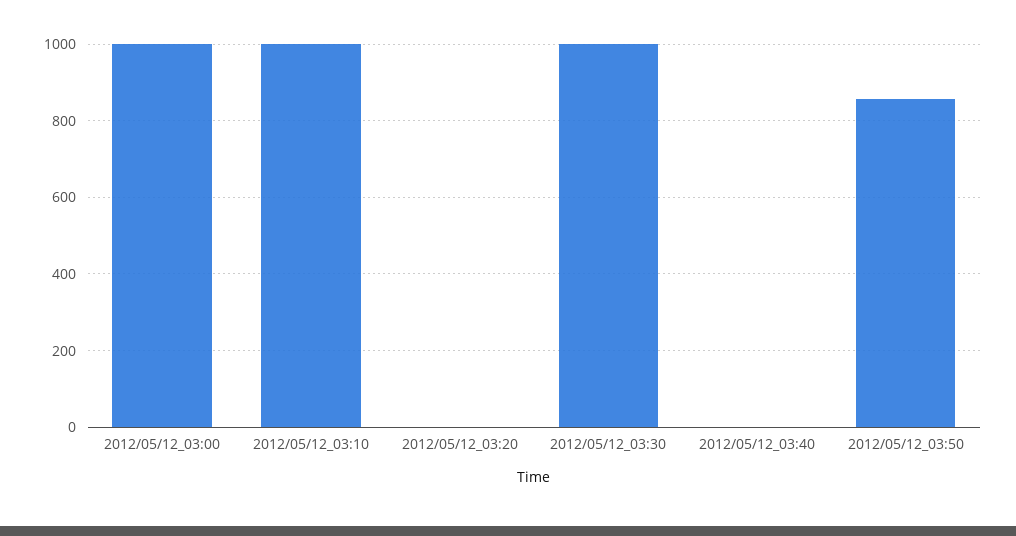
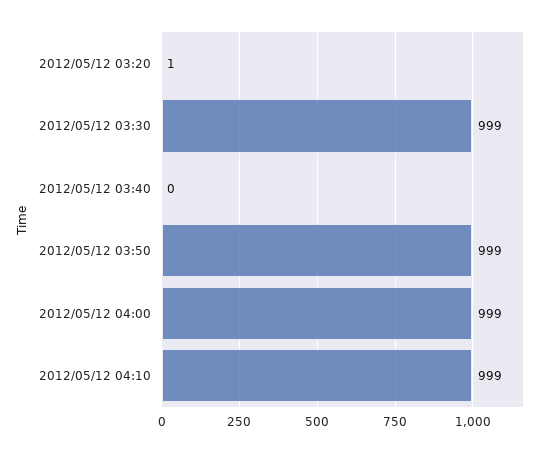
2012/05/12_03:00: 1000 -> none
2012/05/12_03:10: 1000 -> none
2012/05/12_03:50: 860 -> 999
2012/05/12 04:00: none -> 999
2012/05/12 04:10: none -> 999

